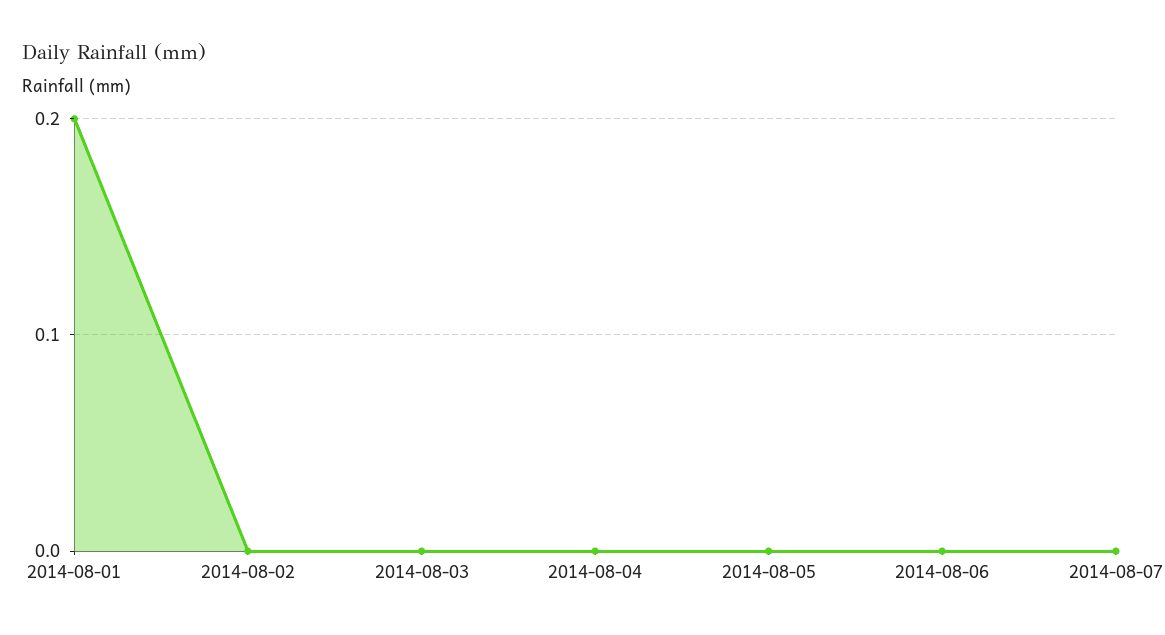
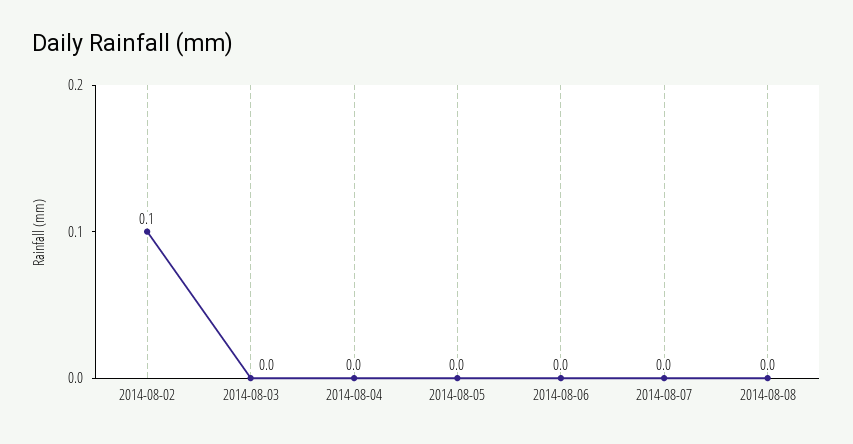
2014-08-01: 0.2 -> none
2014-08-02: 0 -> 0.1
2014-08-08: none -> 0

